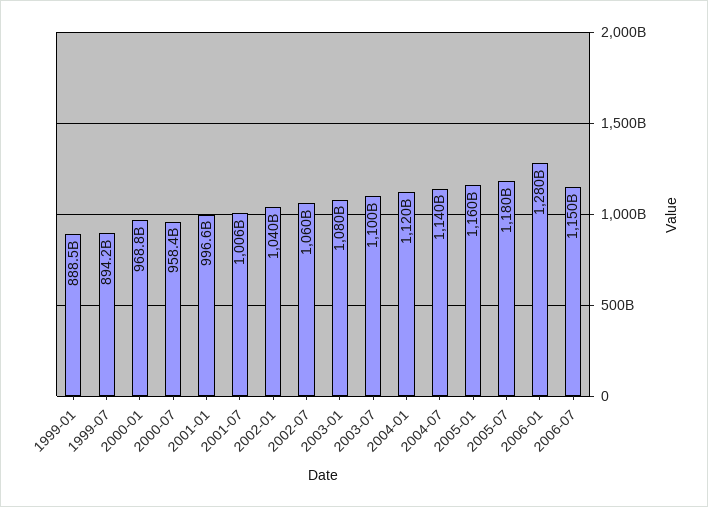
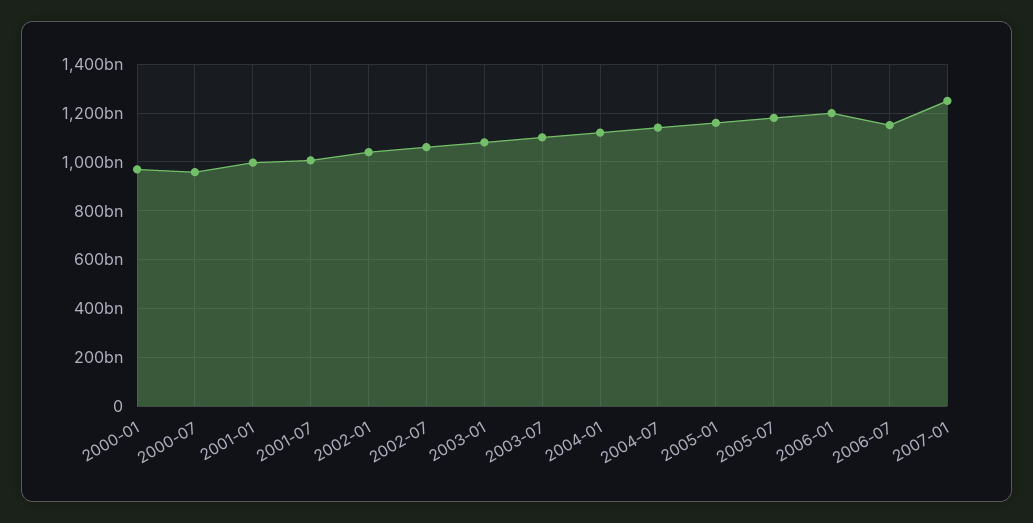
1999-01: 888500000000 -> none
1999-07: 894200000000 -> none
2006-01: 1280000000000 -> 1200000000000
2007-01: none -> 1250000000000

